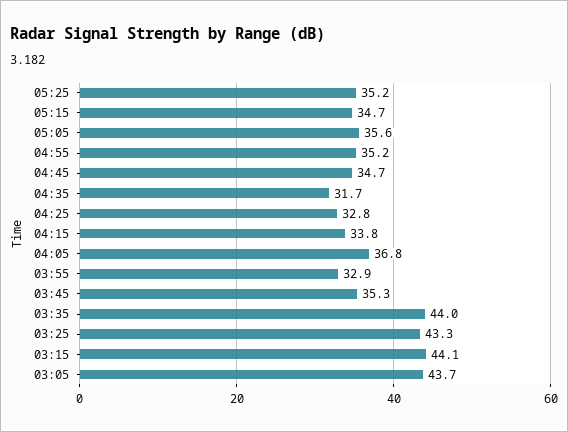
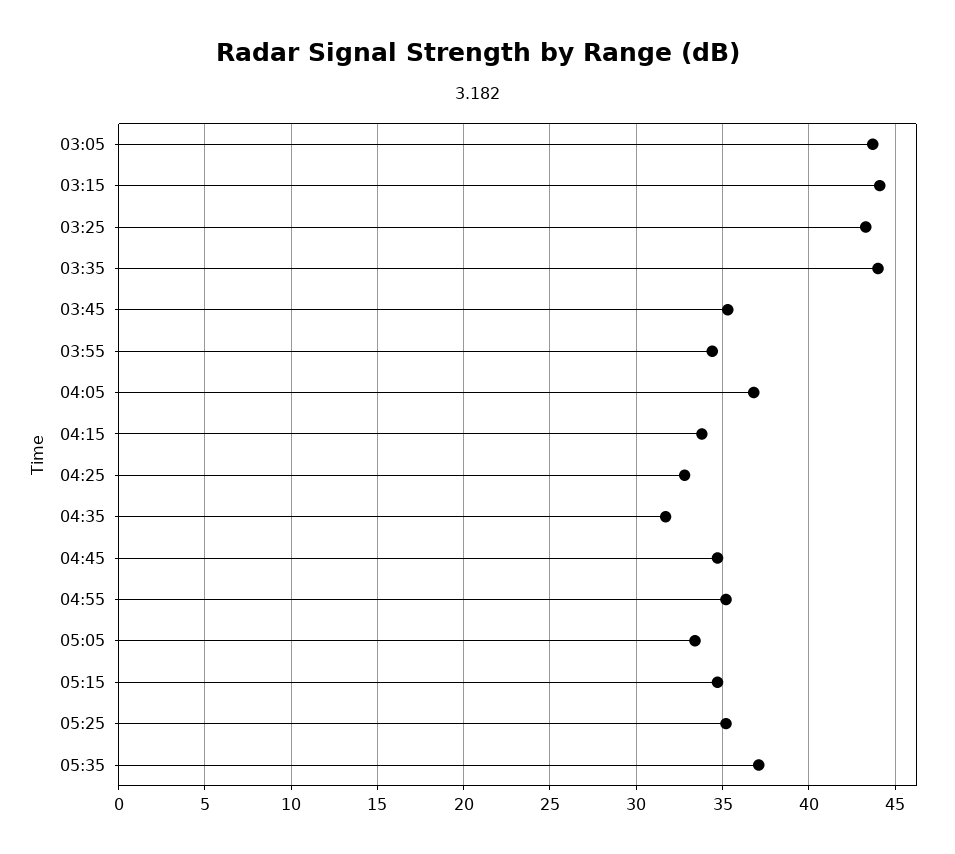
05:05: 35.6 -> 33.5
03:55: 32.9 -> 34.5
05:35: none -> 37

